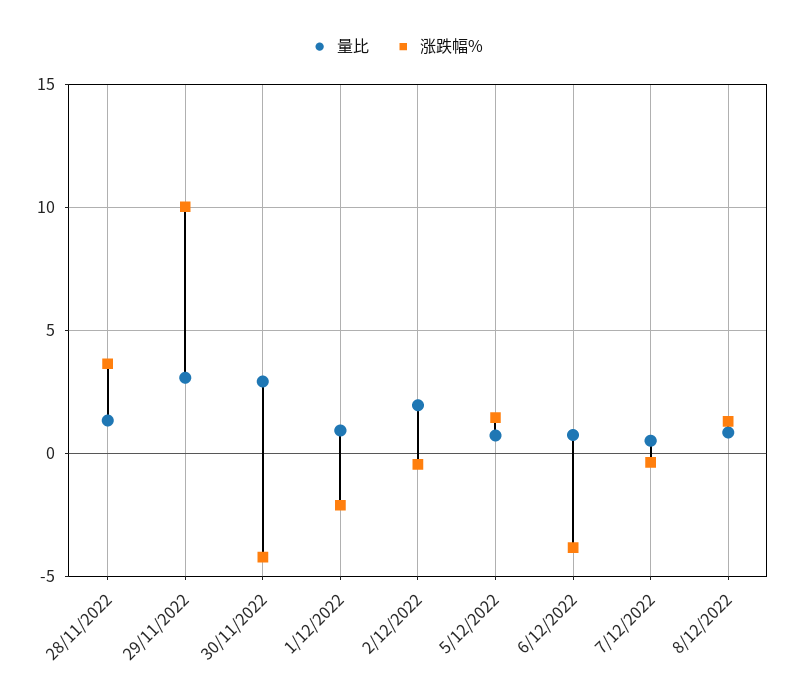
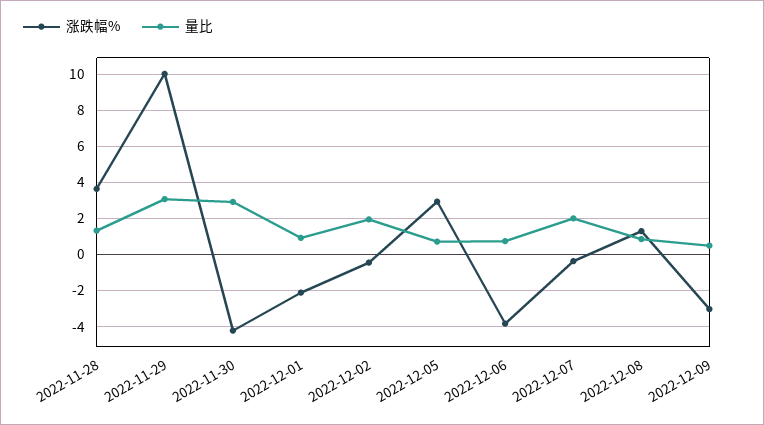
涨跌幅%, 5/12/2022: 1.5 -> 3
量比, 7/12/2022: 0.5 -> 2
涨跌幅%, 2022-12-09: none -> -3
量比, 2022-12-09: none -> 0.5

